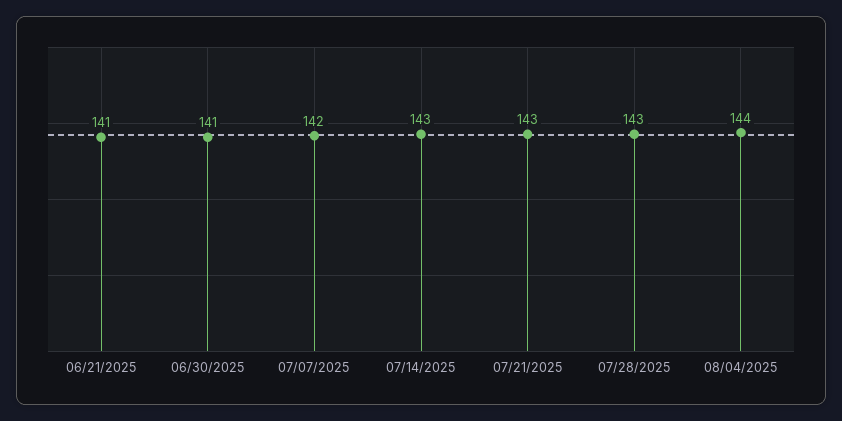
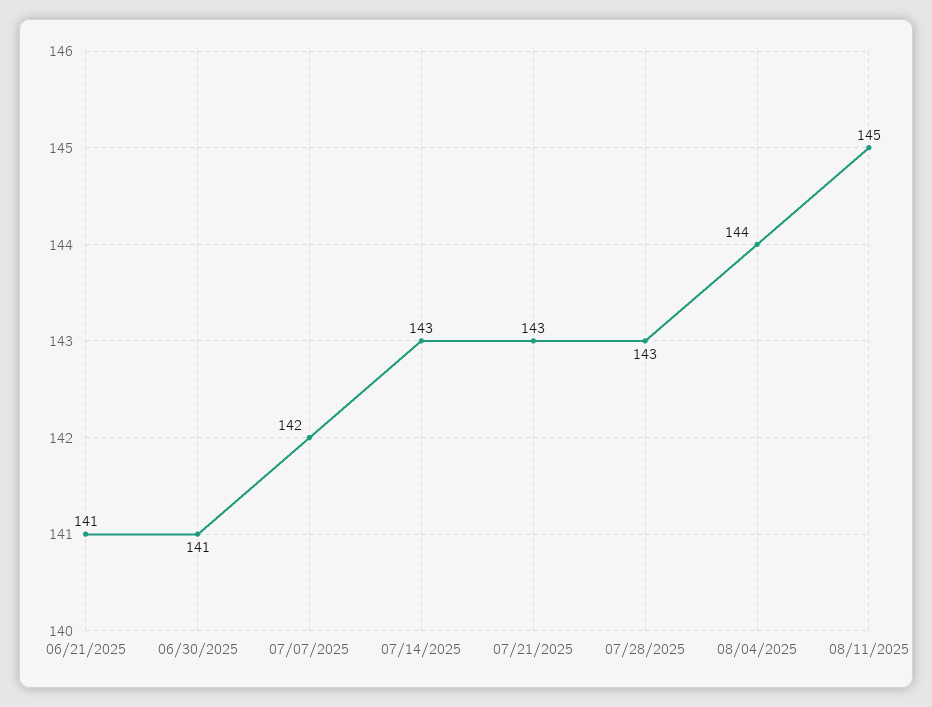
08/11/2025: none -> 145

